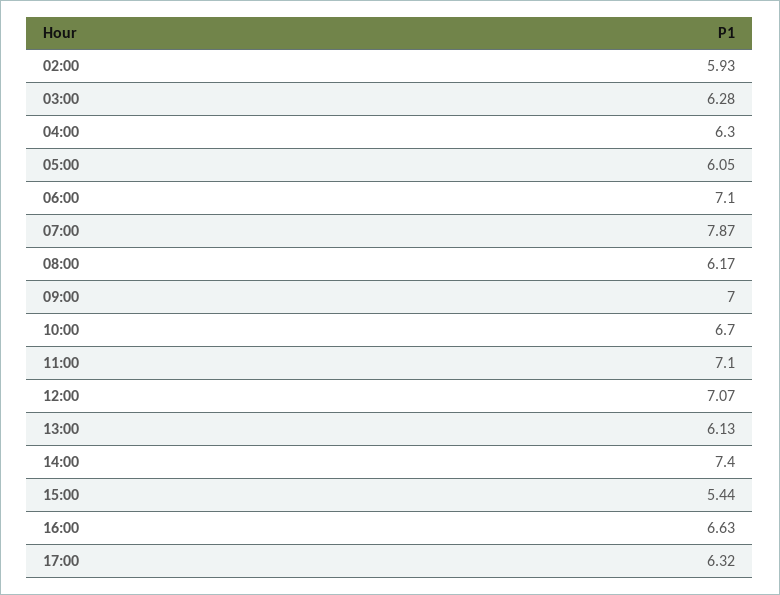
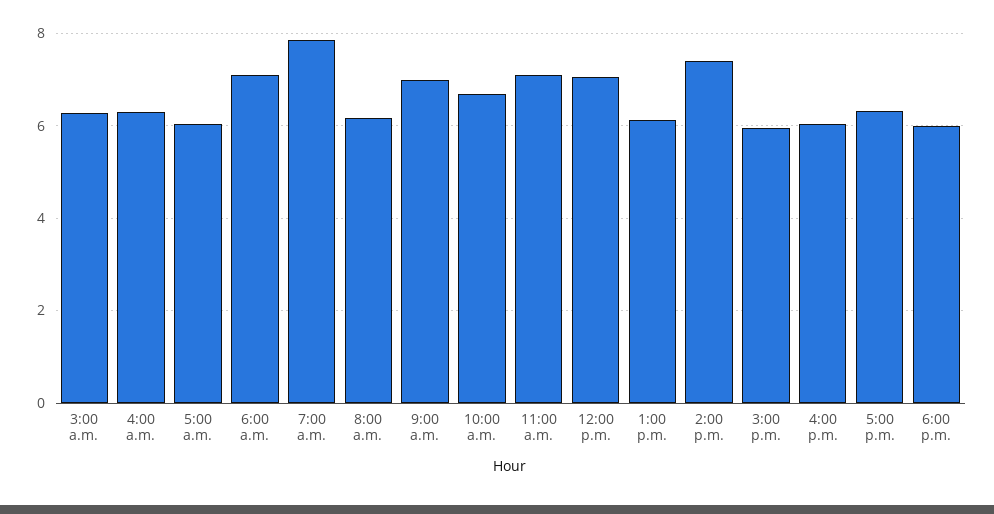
02:00: 5.93 -> none
15:00: 5.44 -> 6
16:00: 6.63 -> 6
6:00 p.m.: none -> 6

